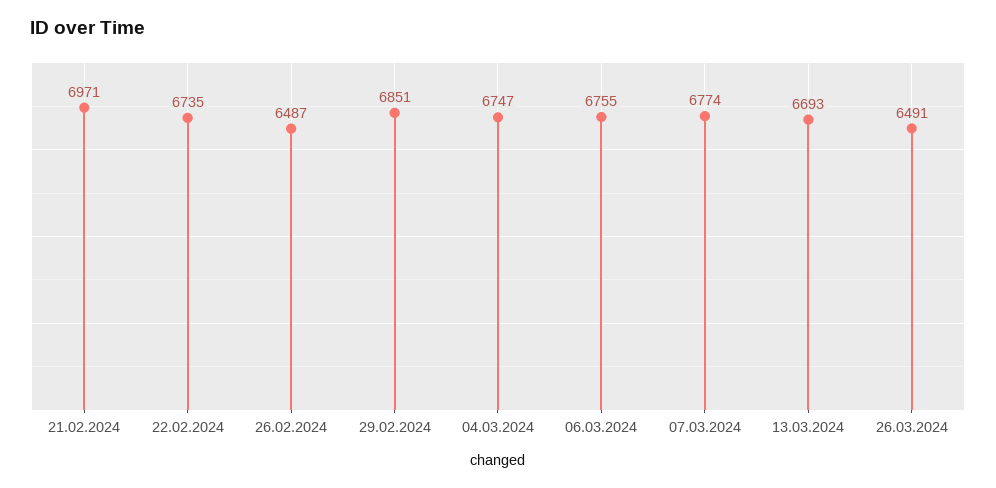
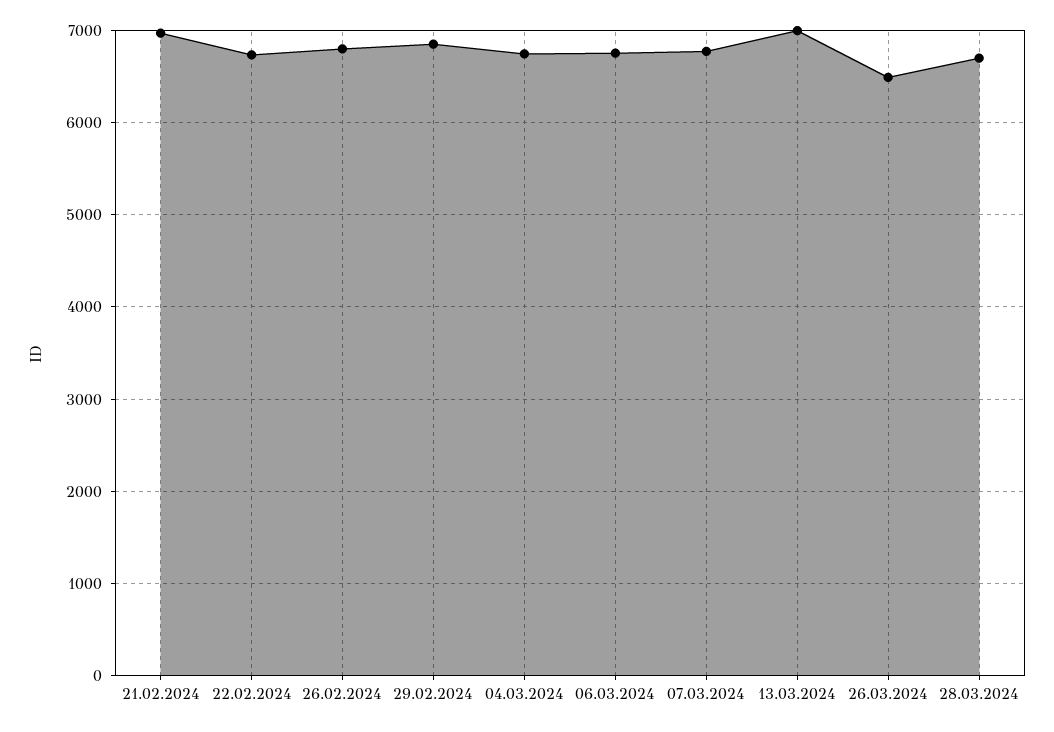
26.02.2024: 6487 -> 6800
13.03.2024: 6693 -> 7000
28.03.2024: none -> 6700

